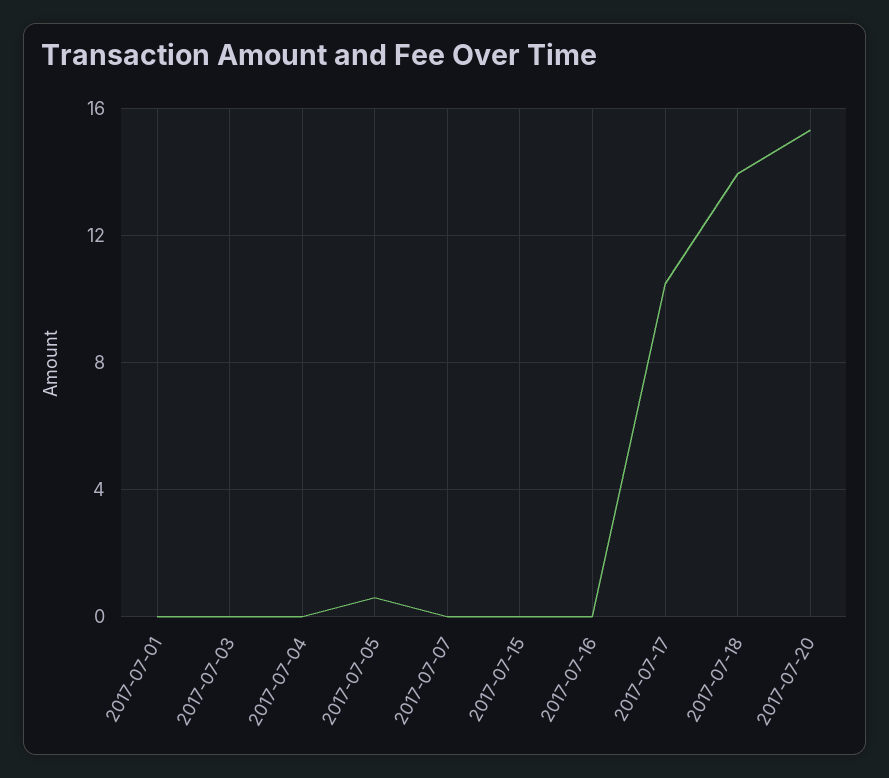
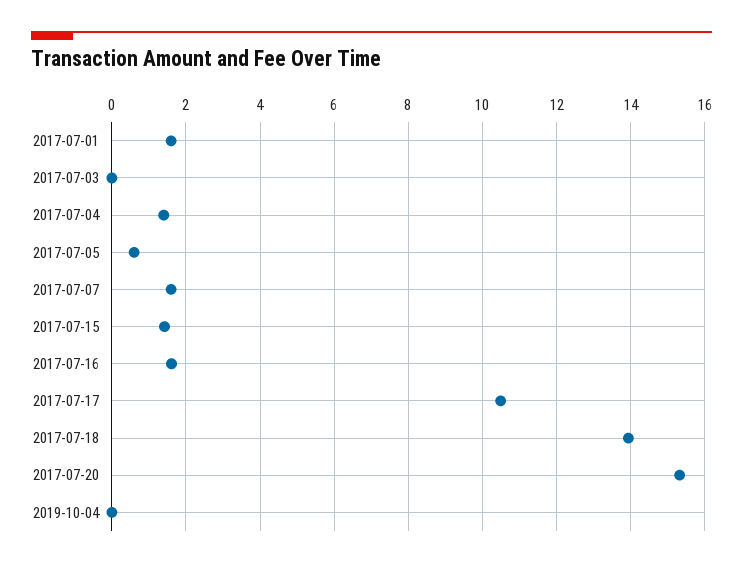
2017-07-01: 0 -> 1.6
2017-07-04: 0 -> 1.4
2017-07-07: 0 -> 1.6
2017-07-15: 0 -> 1.4
2017-07-16: 0 -> 1.6
2019-10-04: none -> 0

